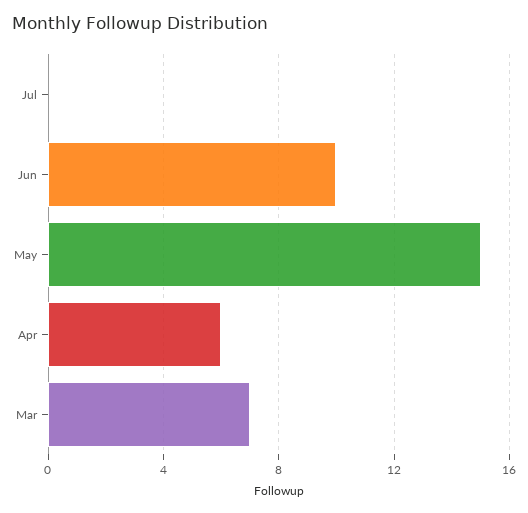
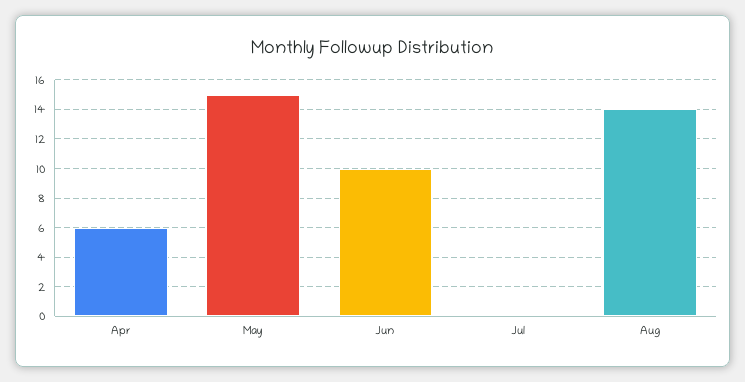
Mar: 7 -> none
Aug: none -> 14

